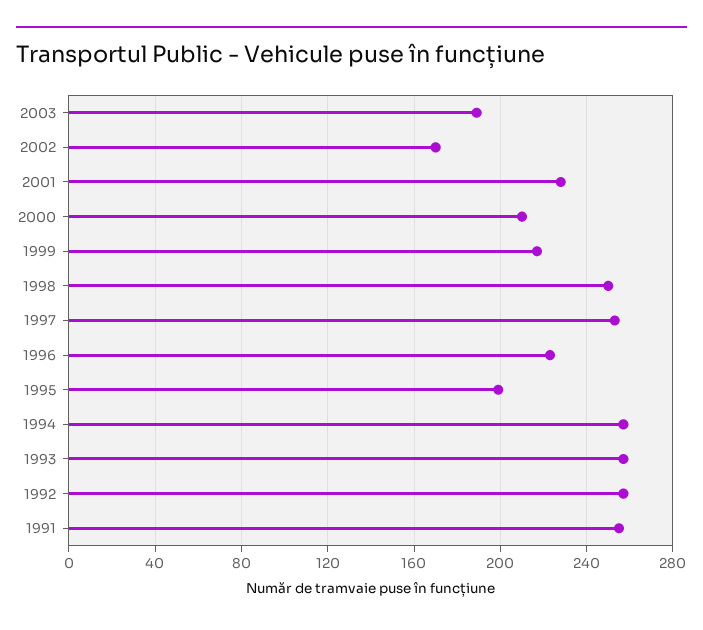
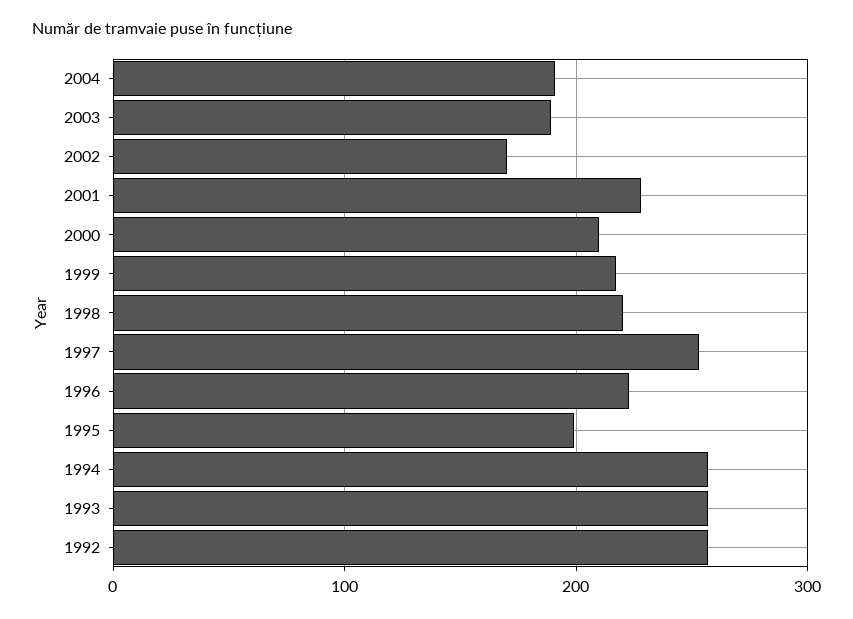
1998: 250 -> 220
1991: 255 -> none
2004: none -> 190

